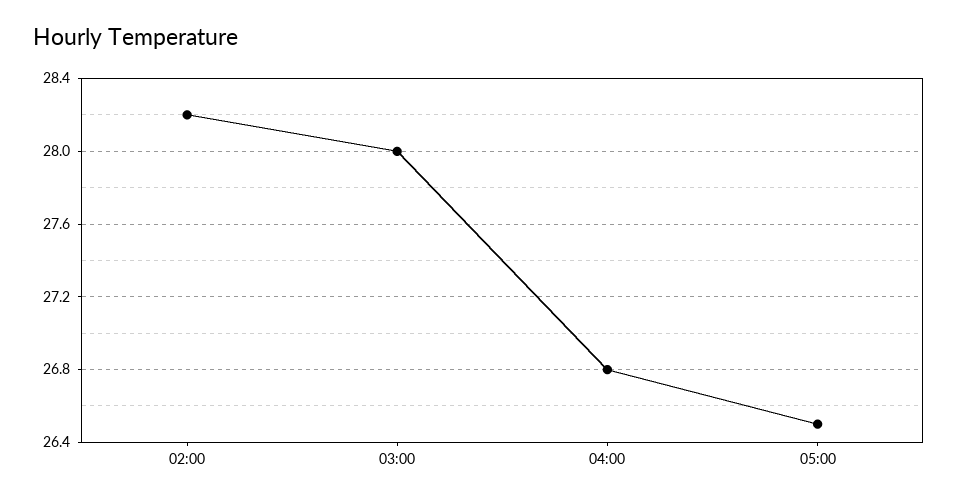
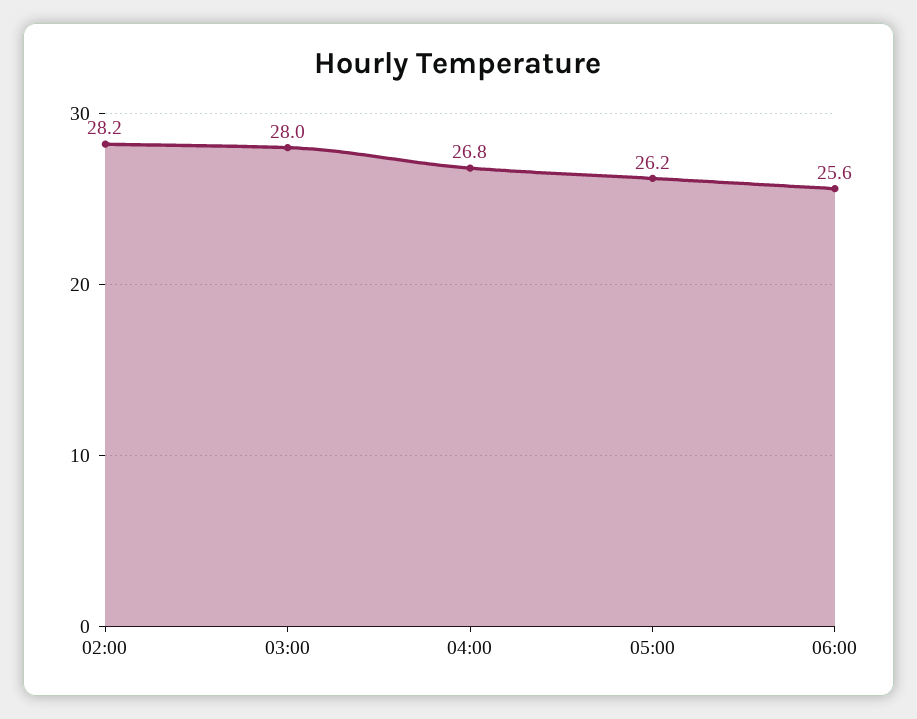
05:00: 26.5 -> 26.2
06:00: none -> 25.6

